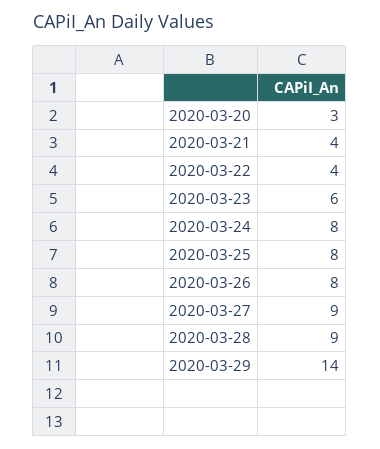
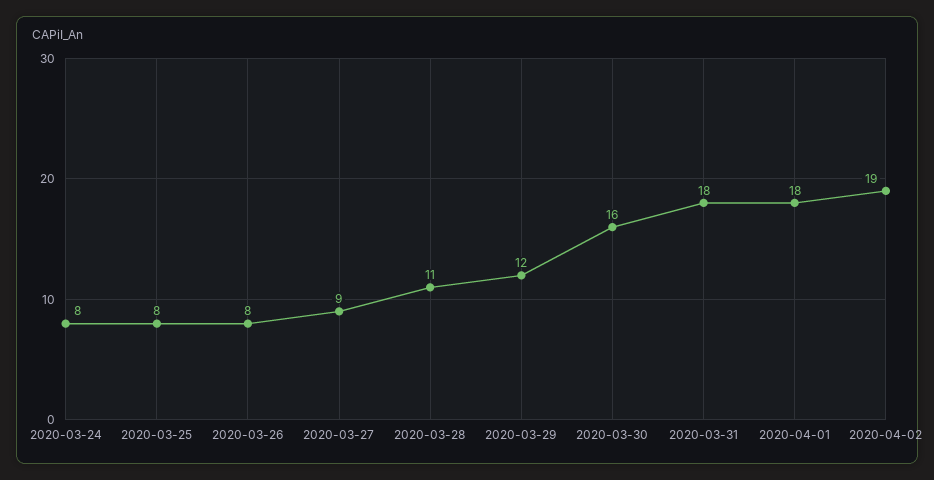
2020-03-20: 3 -> none
2020-03-21: 4 -> none
2020-03-22: 4 -> none
2020-03-23: 6 -> none
2020-03-28: 9 -> 11
2020-03-29: 14 -> 12
2020-03-30: none -> 16
2020-03-31: none -> 18
2020-04-01: none -> 18
2020-04-02: none -> 19

